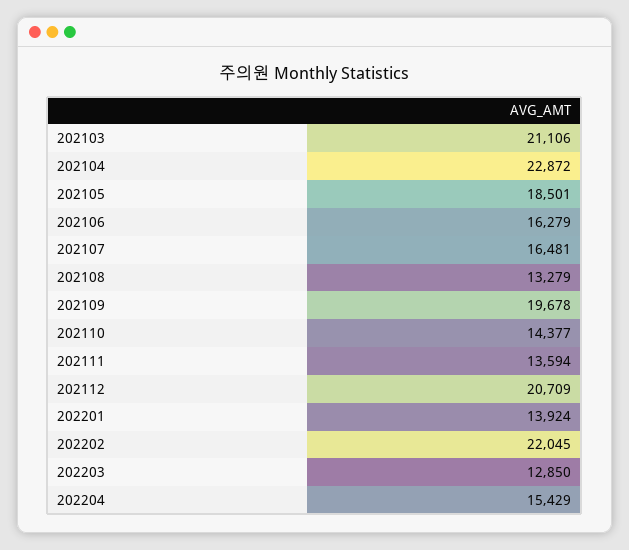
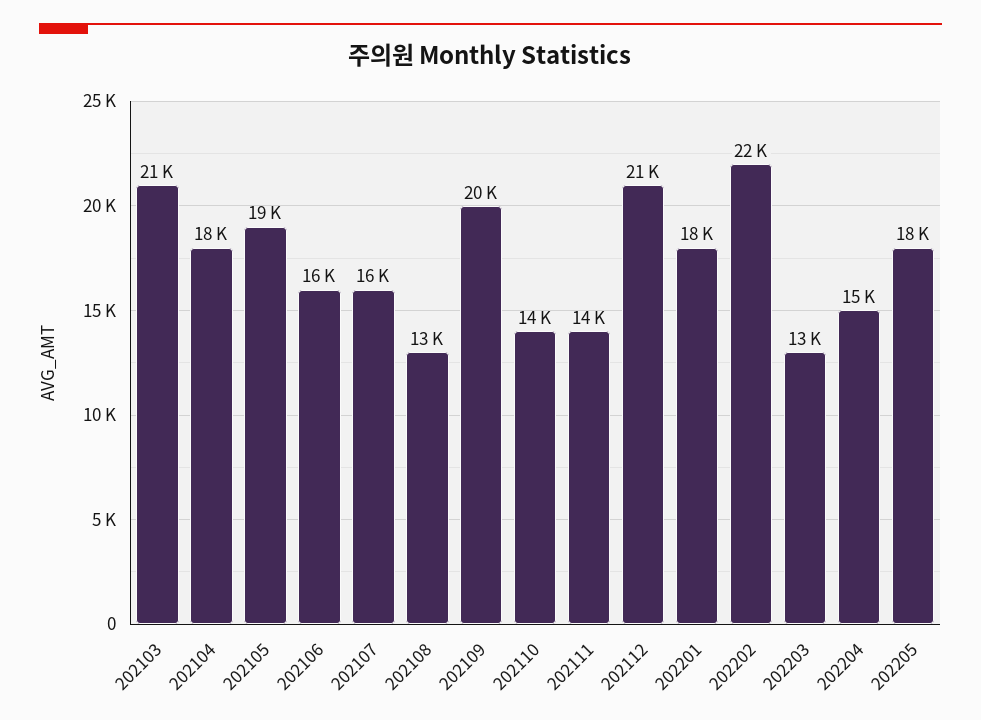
202104: 22872 -> 18000
202201: 13924 -> 18000
202205: none -> 18000

